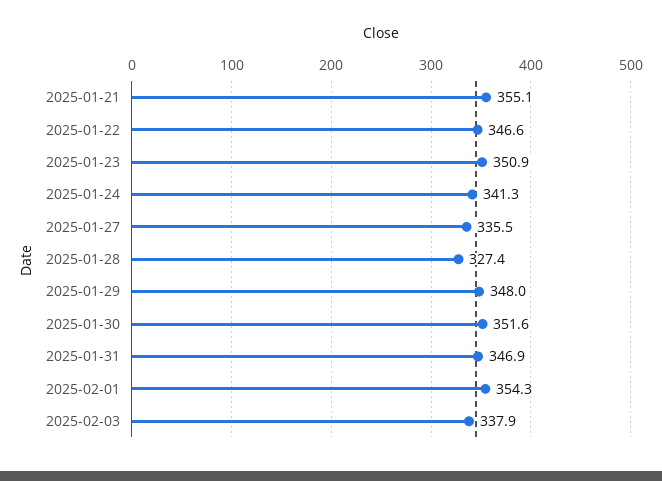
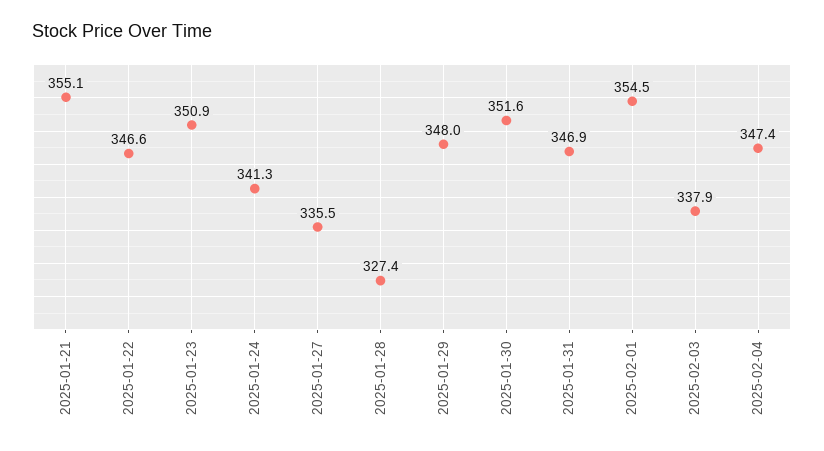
2025-02-01: 354.3 -> 354.5
2025-02-04: none -> 347.4

